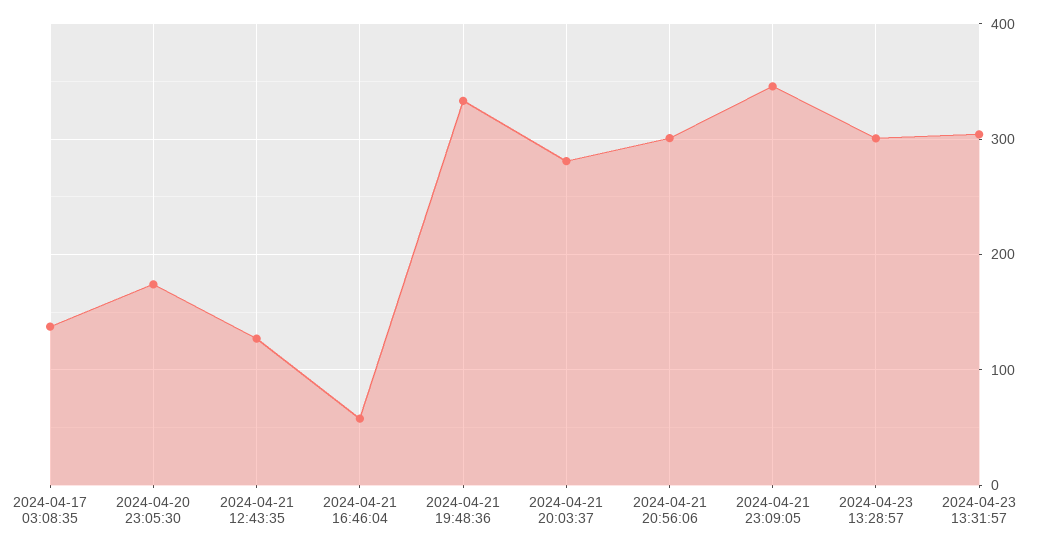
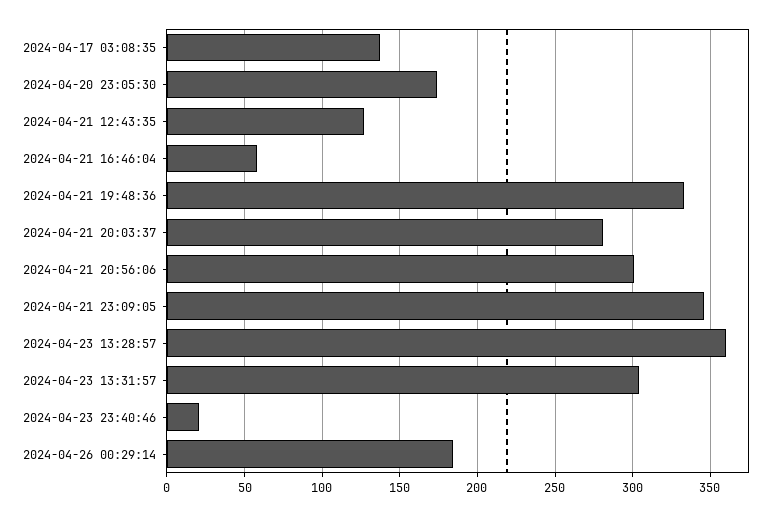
2024-04-23 13:28:57: 300 -> 360
2024-04-23 23:40:46: none -> 20
2024-04-26 00:29:14: none -> 185

